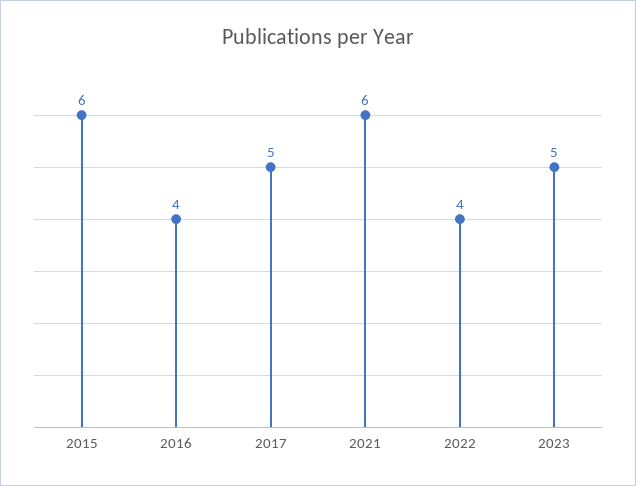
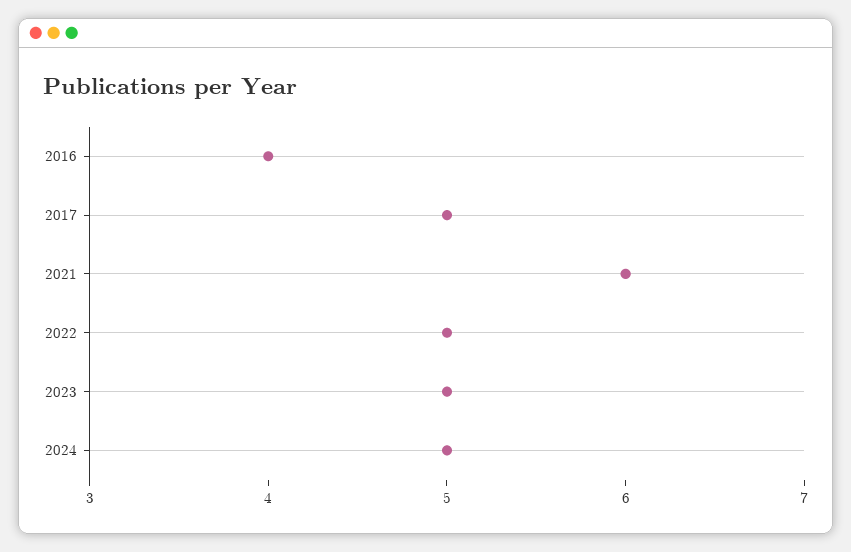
2015: 6 -> none
2022: 4 -> 5
2024: none -> 5

